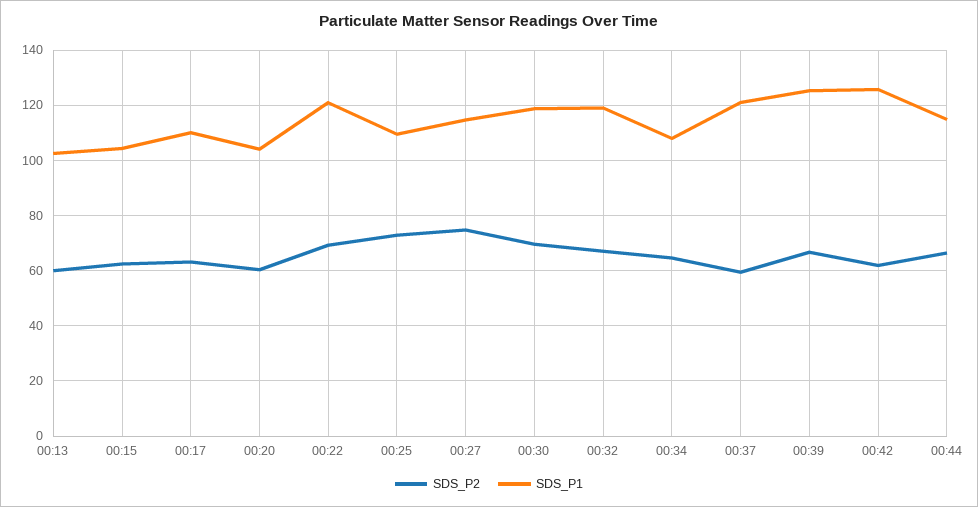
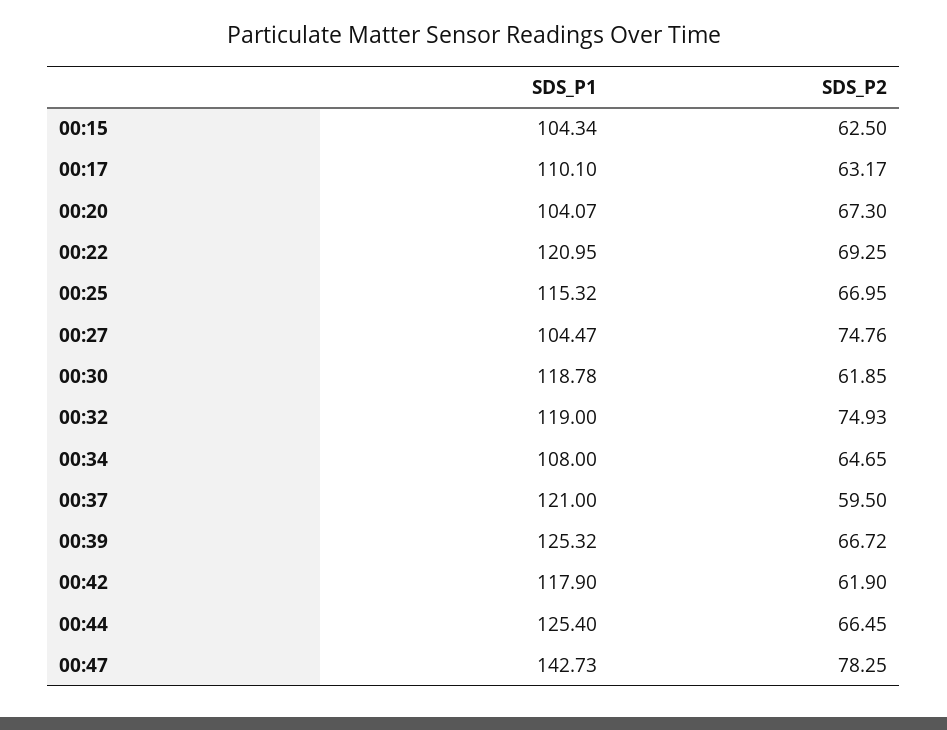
SDS_P2, 00:13: 60 -> none
SDS_P1, 00:13: 102.5 -> none
SDS_P2, 00:20: 60 -> 67.3
SDS_P2, 00:25: 72.5 -> 66.95
SDS_P1, 00:25: 110 -> 115.32
SDS_P1, 00:27: 115 -> 104.47
SDS_P2, 00:30: 70 -> 61.85
SDS_P2, 00:32: 67.5 -> 74.93
SDS_P1, 00:42: 125 -> 117.9
SDS_P1, 00:44: 115 -> 125.4
SDS_P1, 00:47: none -> 142.73
SDS_P2, 00:47: none -> 78.25

